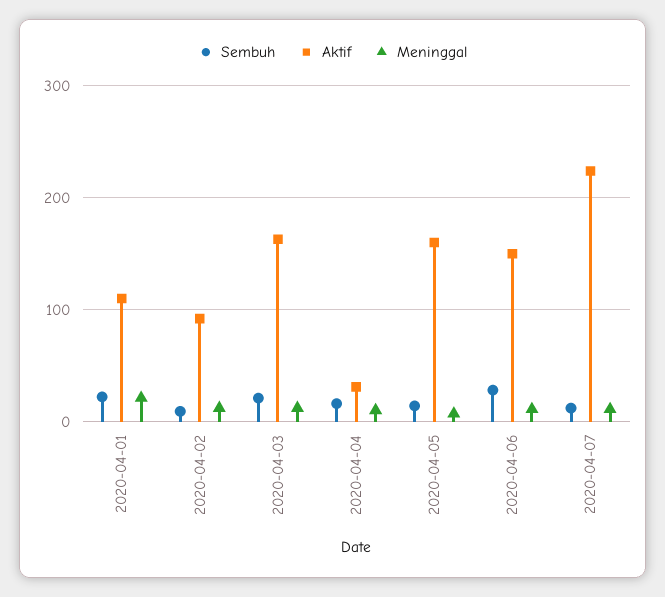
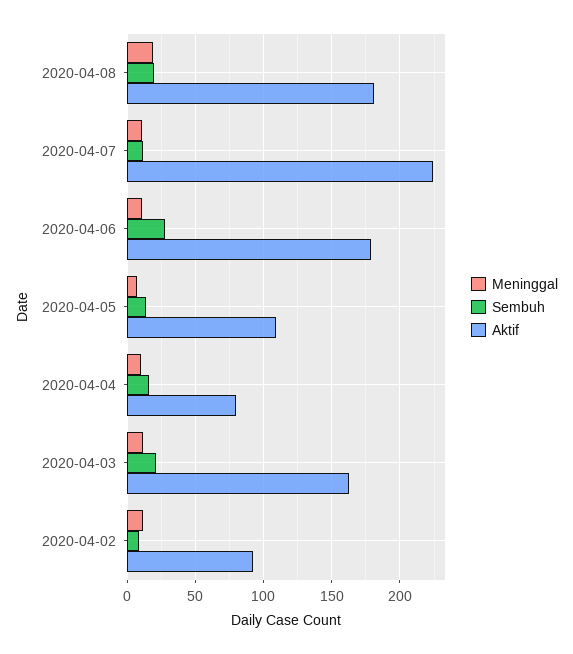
Sembuh, 2020-04-01: 20 -> none
Aktif, 2020-04-01: 110 -> none
Meninggal, 2020-04-01: 20 -> none
Aktif, 2020-04-04: 30 -> 80
Aktif, 2020-04-05: 160 -> 110
Aktif, 2020-04-06: 150 -> 180
Meninggal, 2020-04-08: none -> 20
Sembuh, 2020-04-08: none -> 20
Aktif, 2020-04-08: none -> 180

